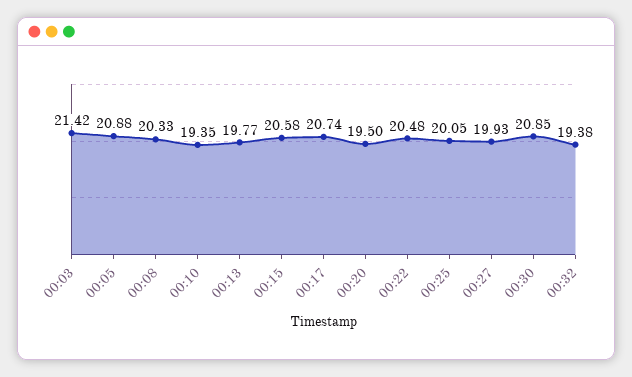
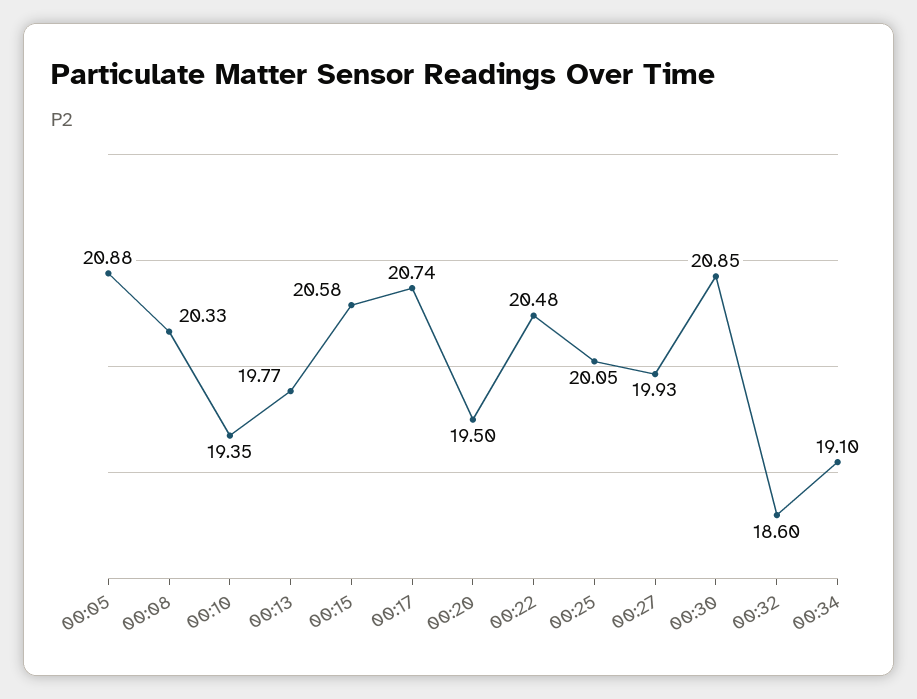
00:03: 21.42 -> none
00:32: 19.38 -> 18.6
00:34: none -> 19.1

